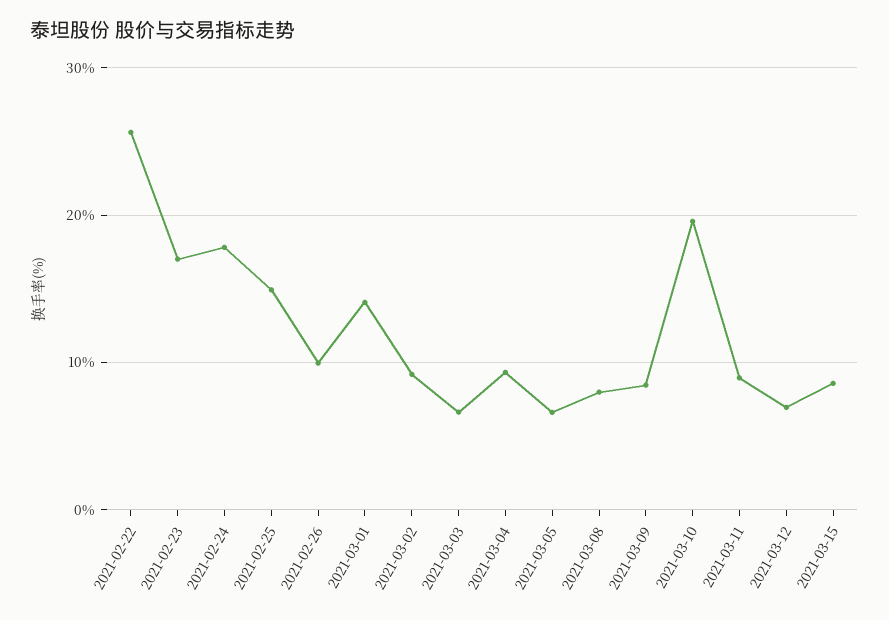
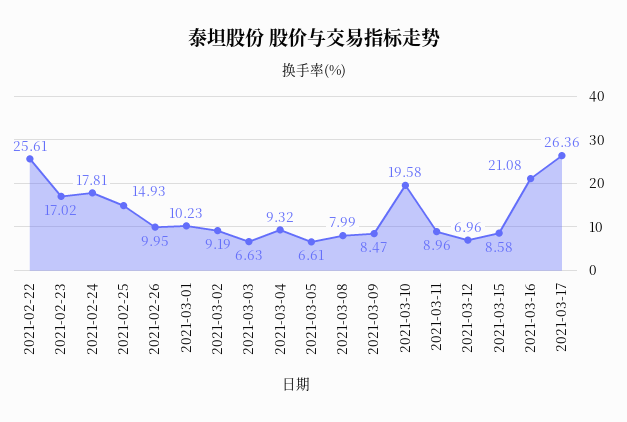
2021-03-01: 14 -> 10.23
2021-03-16: none -> 21.08
2021-03-17: none -> 26.36

